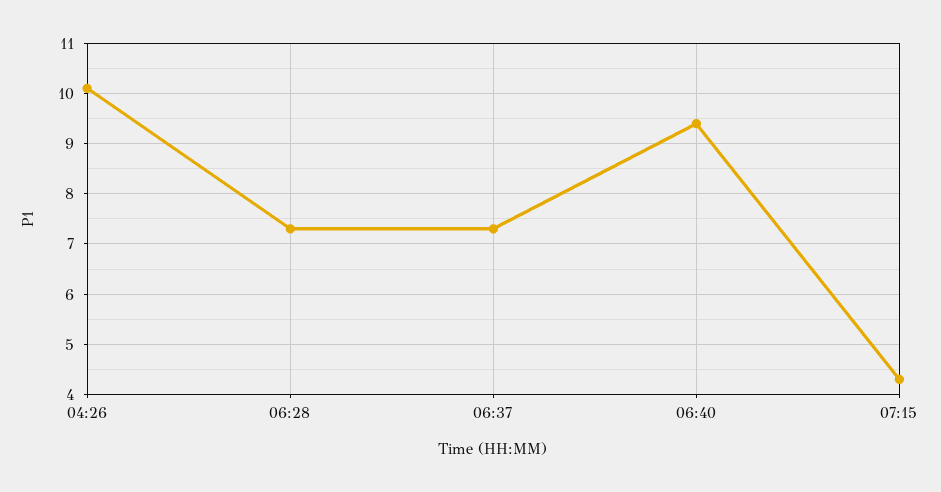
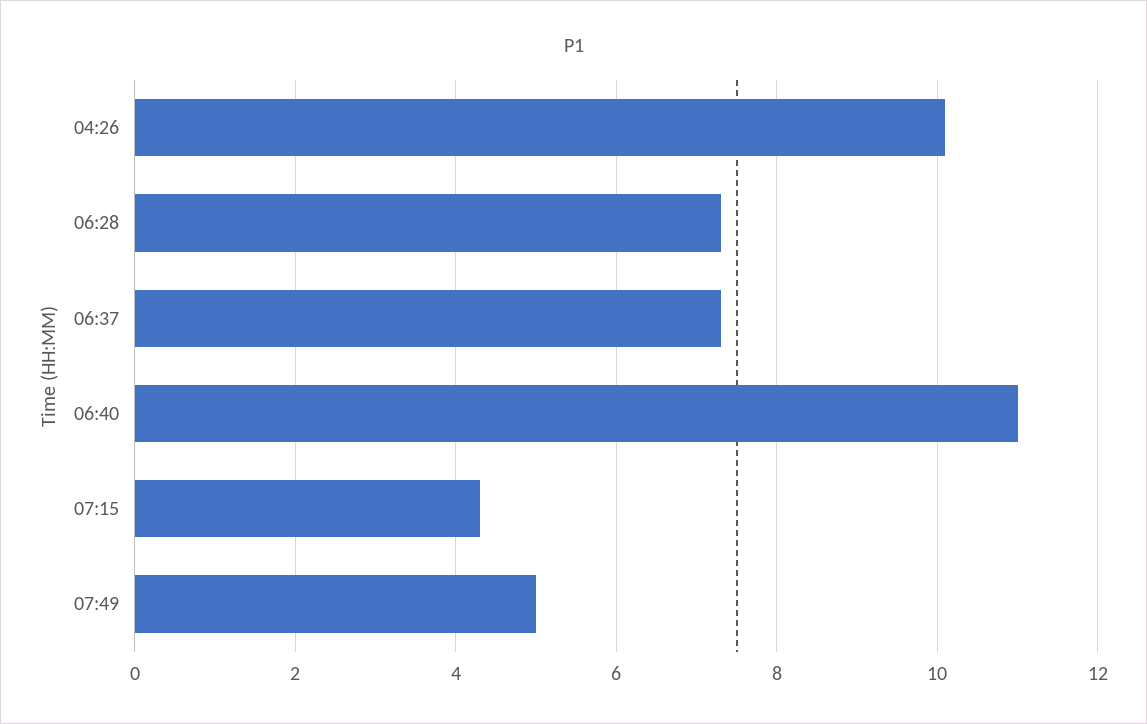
06:40: 9.5 -> 11
07:49: none -> 5

